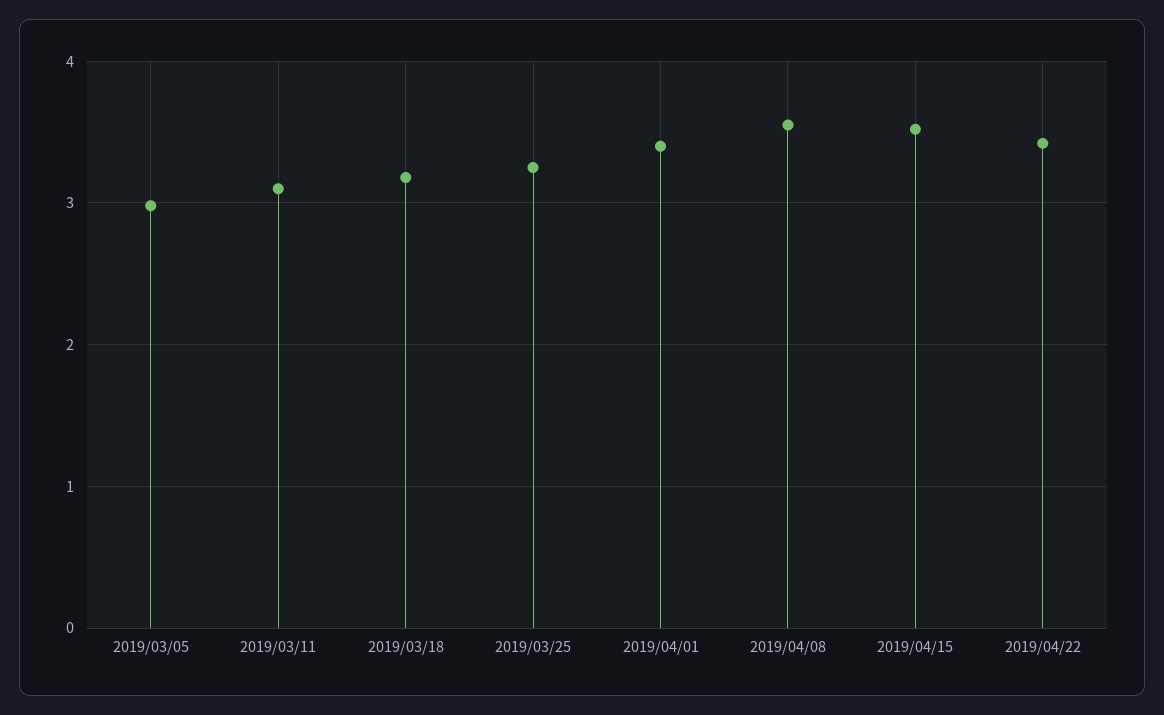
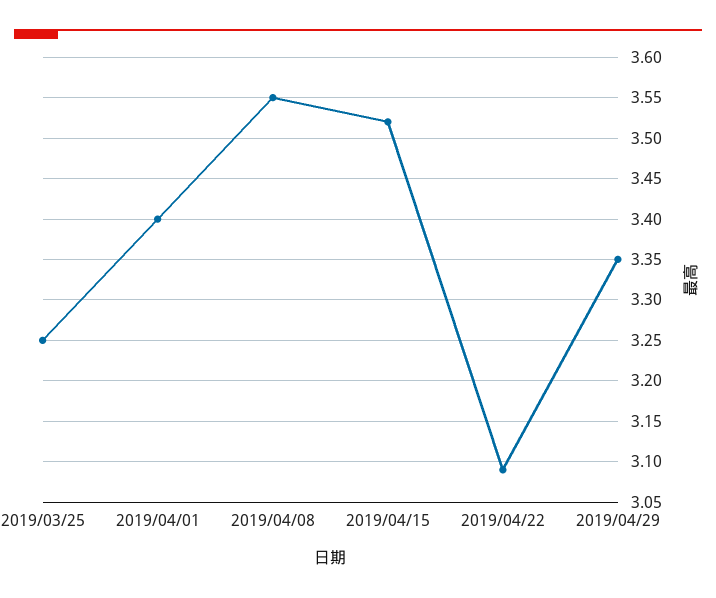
2019/03/05: 3 -> none
2019/03/11: 3.1 -> none
2019/03/18: 3.2 -> none
2019/04/22: 3.4 -> 3.09
2019/04/29: none -> 3.35

